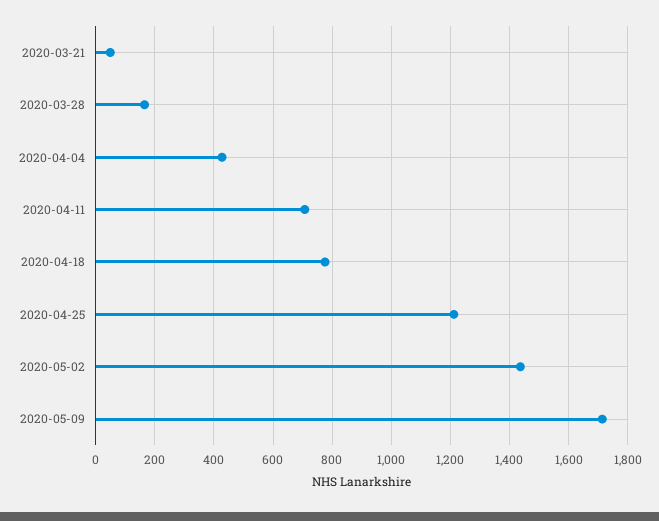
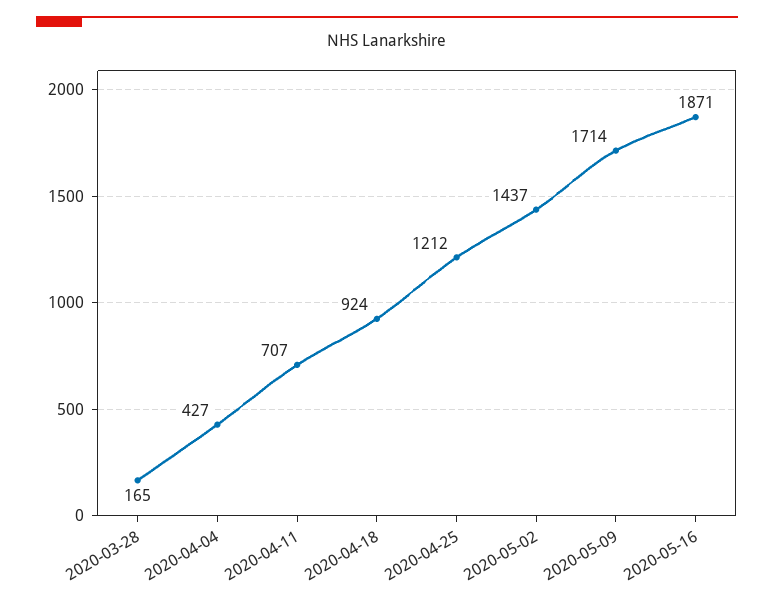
2020-03-21: 50 -> none
2020-04-18: 775 -> 924
2020-05-16: none -> 1871

